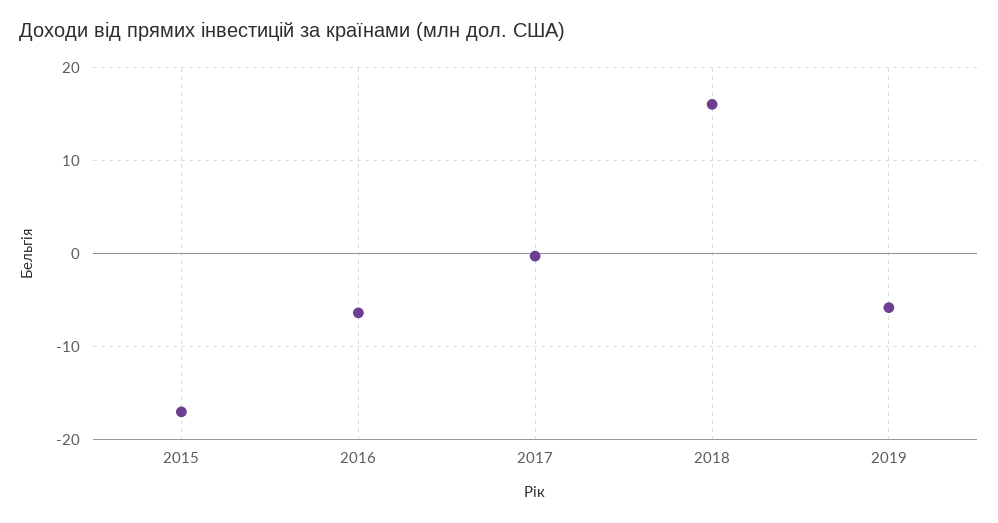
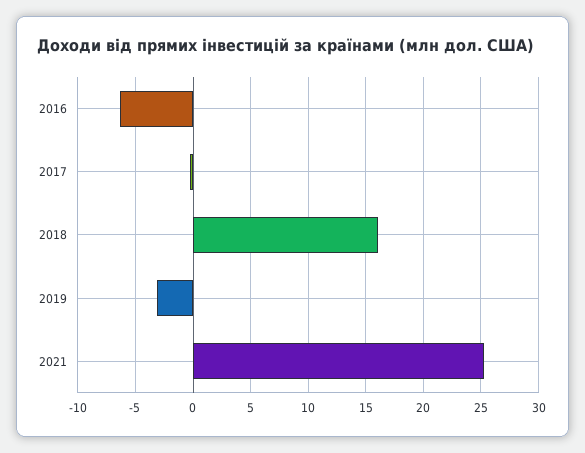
2015: -17 -> none
2019: -6 -> -3
2021: none -> 25

